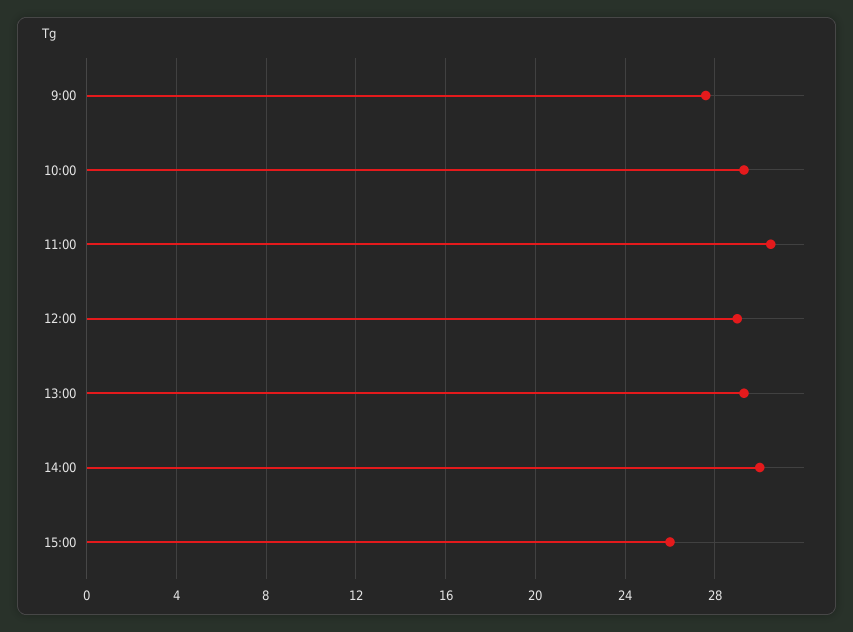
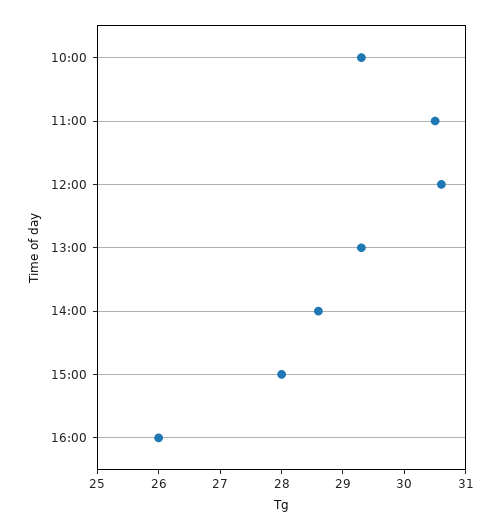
9:00: 27.5 -> none
12:00: 29 -> 30.5
14:00: 30 -> 28.5
15:00: 26 -> 28
16:00: none -> 26

